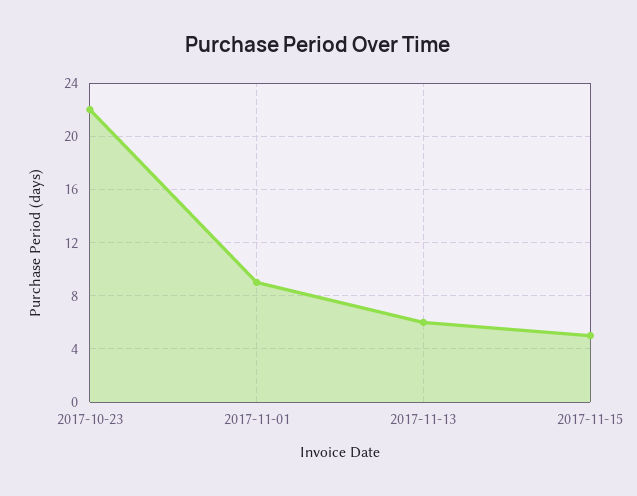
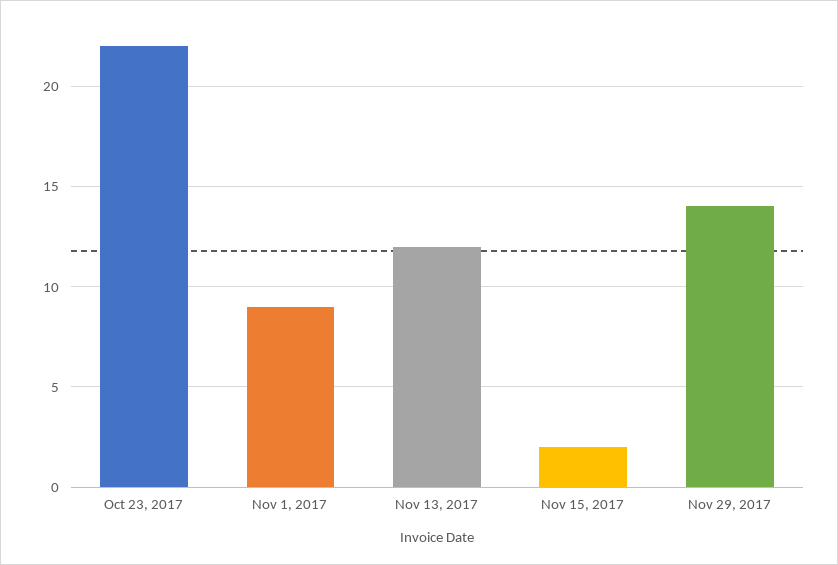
2017-11-13: 6 -> 12
2017-11-15: 5 -> 2
Nov 29, 2017: none -> 14

